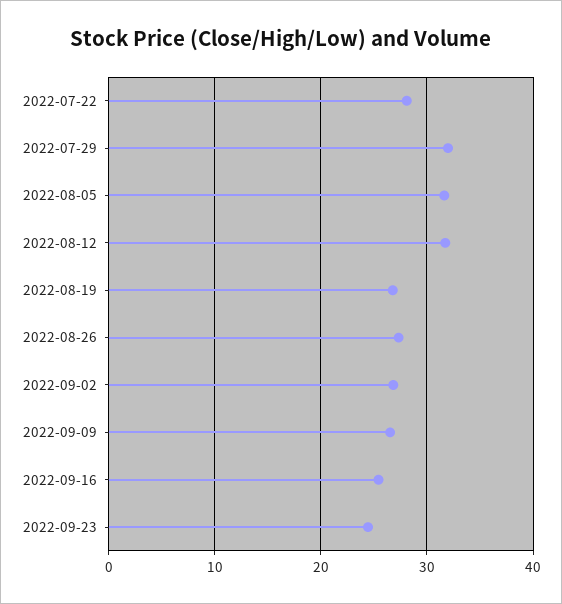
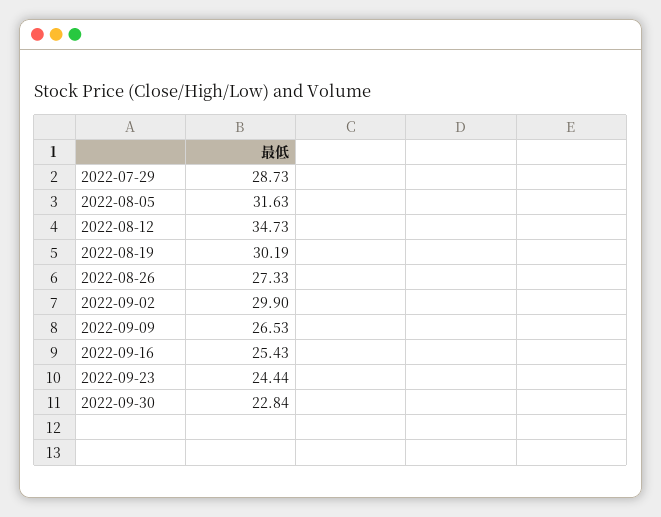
2022-07-22: 28 -> none
2022-07-29: 32 -> 28.73
2022-08-12: 32 -> 34.73
2022-08-19: 27 -> 30.19
2022-09-02: 27 -> 29.9
2022-09-30: none -> 22.84

